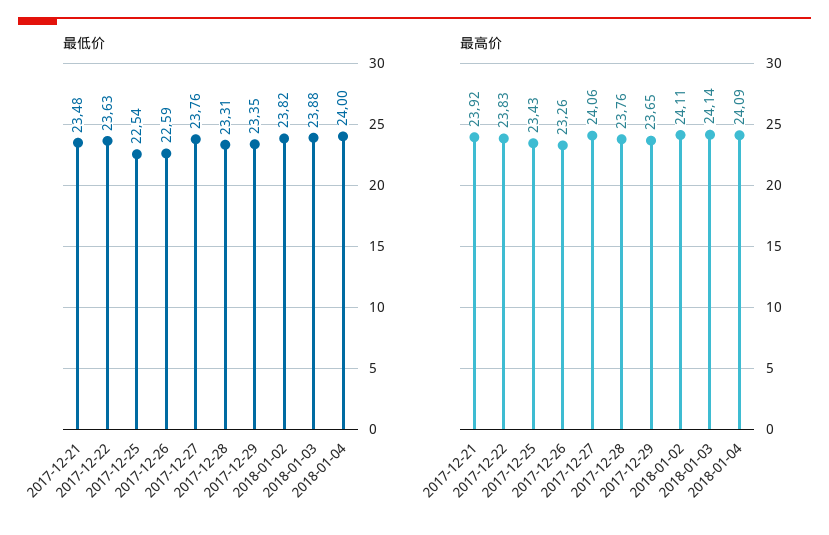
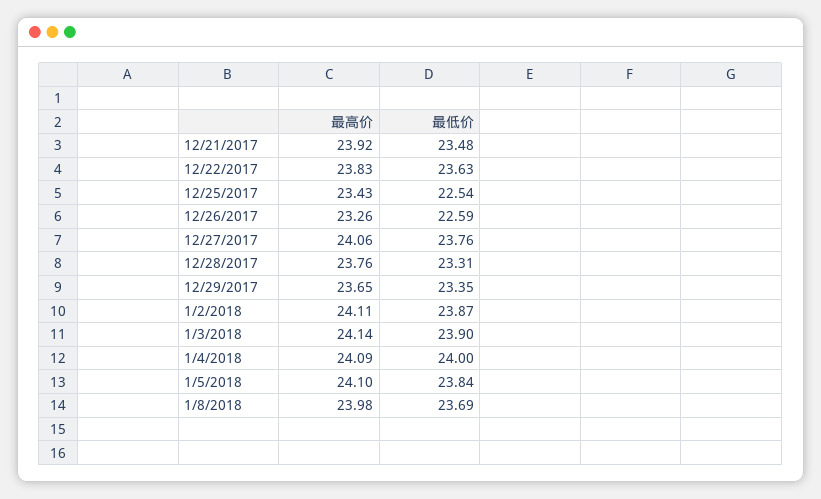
最低价, 2018-01-02: 23.82 -> 23.87
最低价, 2018-01-03: 23.88 -> 23.9
最高价, 1/5/2018: none -> 24.1
最低价, 1/5/2018: none -> 23.84
最高价, 1/8/2018: none -> 23.98
最低价, 1/8/2018: none -> 23.69

